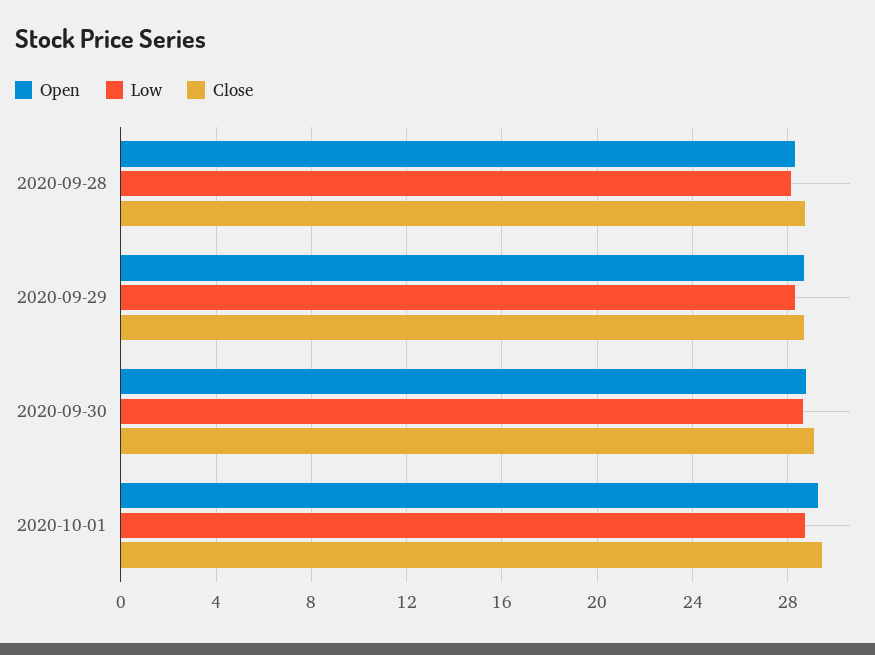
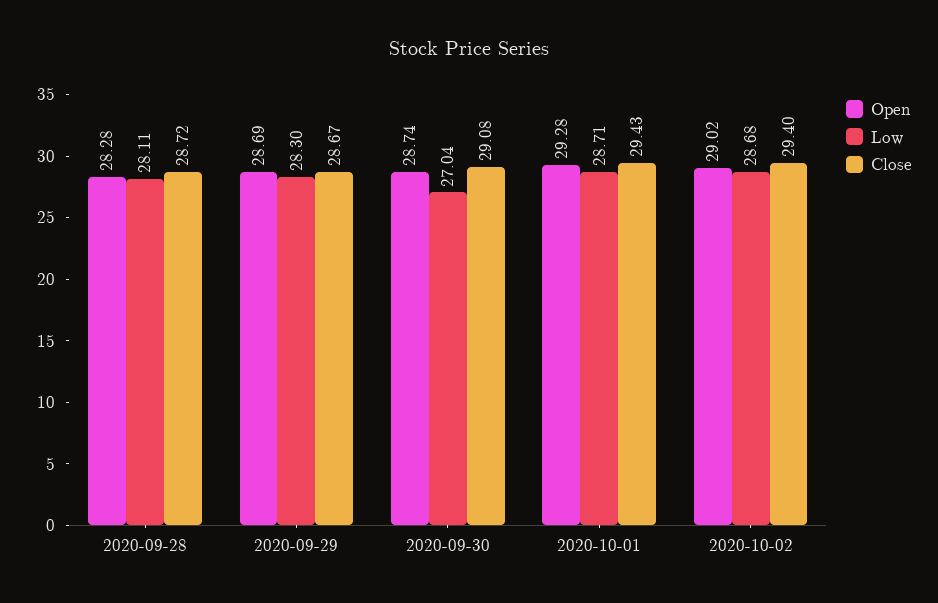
Low, 2020-09-30: 28.5 -> 27.04
Open, 2020-10-02: none -> 29.02
Low, 2020-10-02: none -> 28.68
Close, 2020-10-02: none -> 29.4

